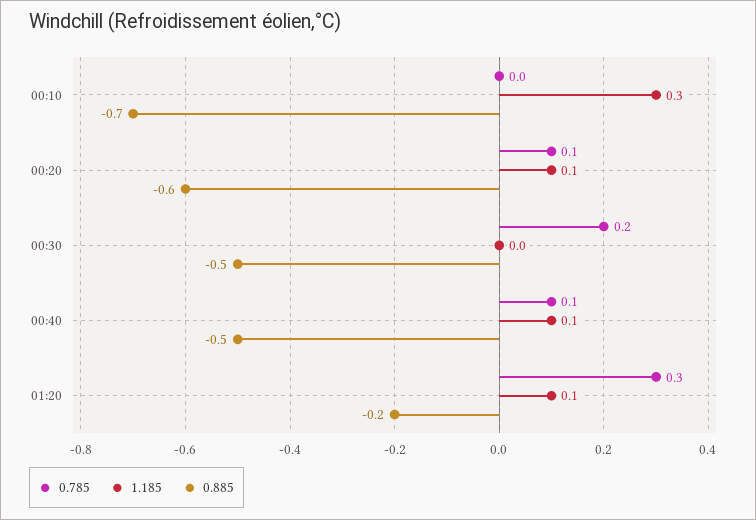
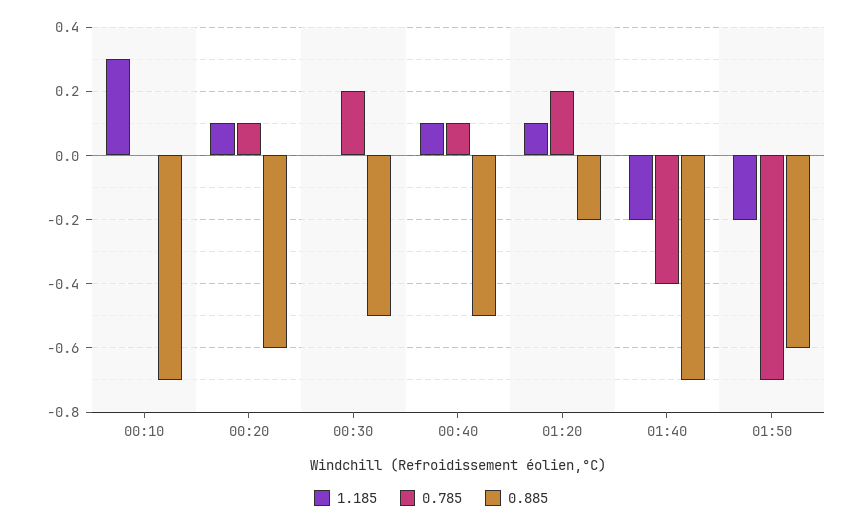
0.785, 01:20: 0.3 -> 0.2
1.185, 01:40: none -> -0.2
0.785, 01:40: none -> -0.4
0.885, 01:40: none -> -0.7
1.185, 01:50: none -> -0.2
0.785, 01:50: none -> -0.7
0.885, 01:50: none -> -0.6

